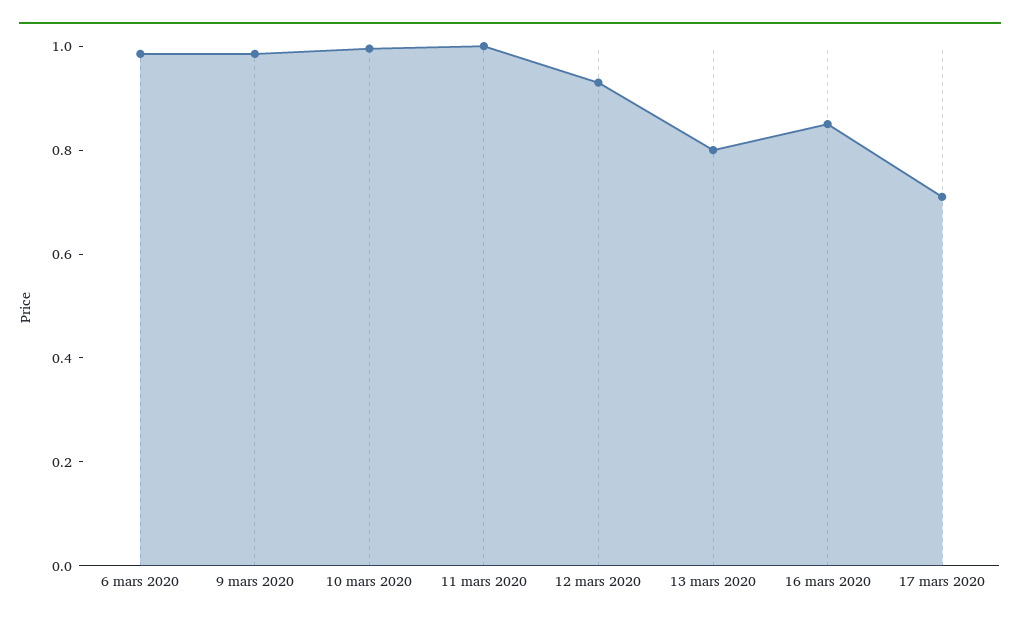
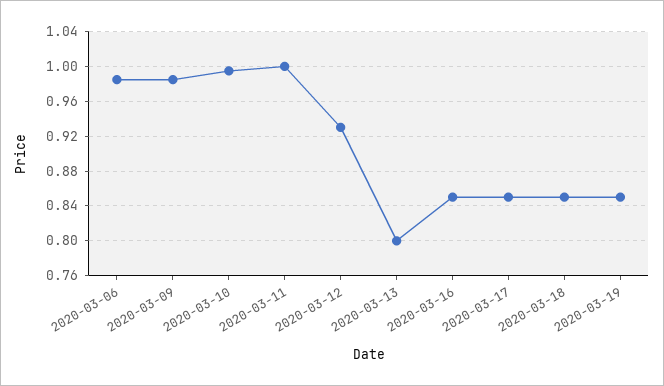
17 mars 2020: 0.7 -> 0.85
2020-03-18: none -> 0.85
2020-03-19: none -> 0.85

